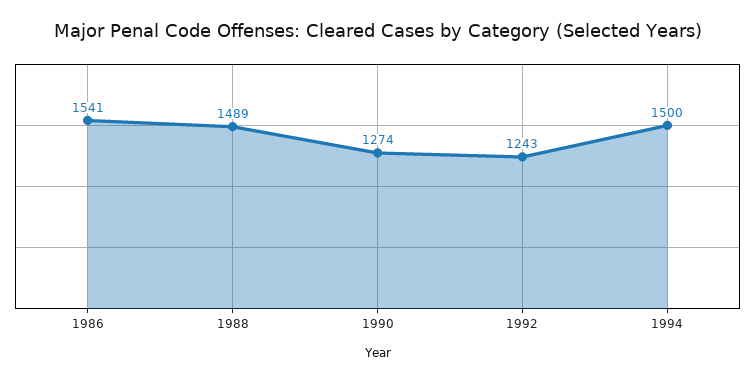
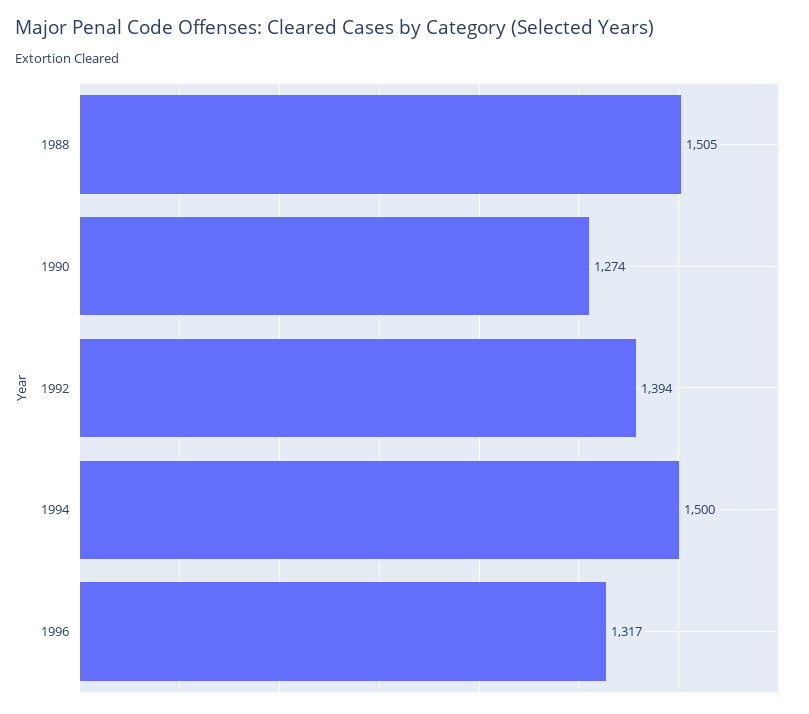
1986: 1541 -> none
1988: 1489 -> 1505
1992: 1243 -> 1394
1996: none -> 1317

